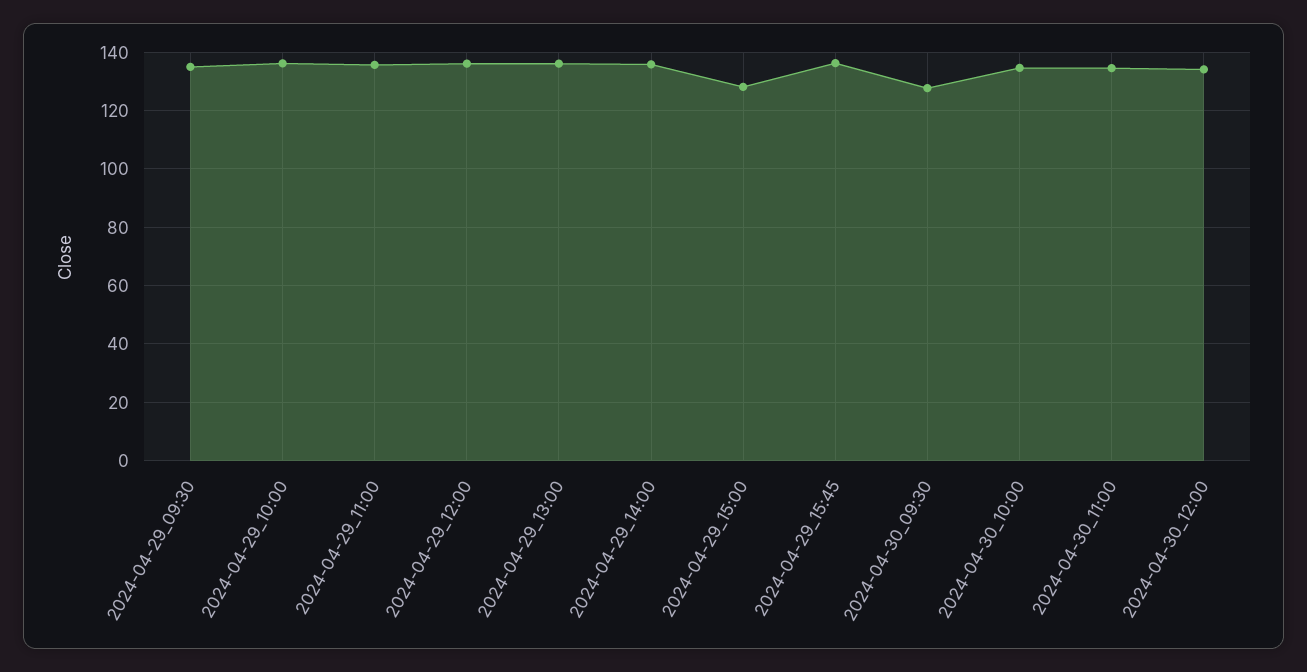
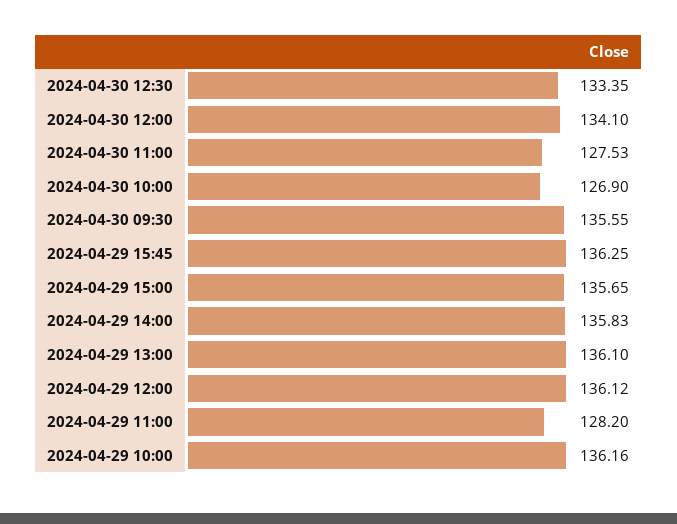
2024-04-29_09:30: 135 -> none
2024-04-29_11:00: 135 -> 128.2
2024-04-29_15:00: 127.5 -> 135.65
2024-04-30_09:30: 127.5 -> 135.55
2024-04-30_10:00: 135 -> 126.9
2024-04-30_11:00: 135 -> 127.53
2024-04-30 12:30: none -> 133.35

